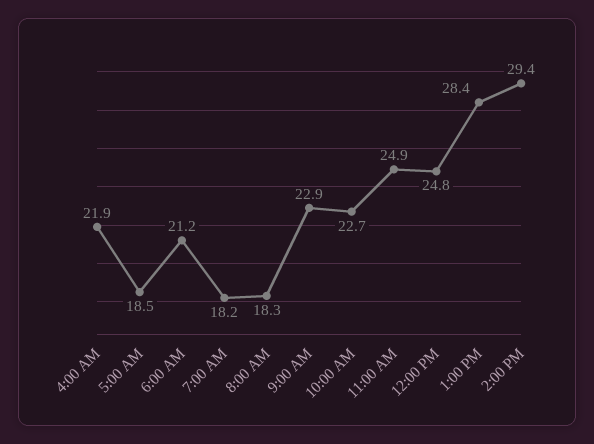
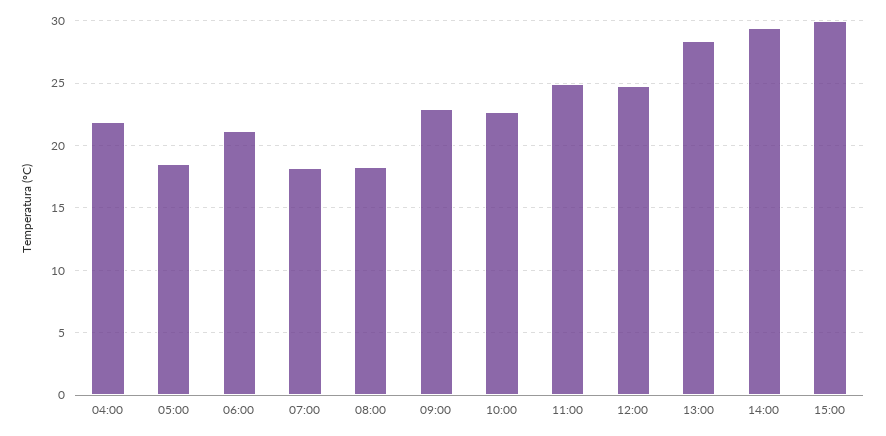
15:00: none -> 30

